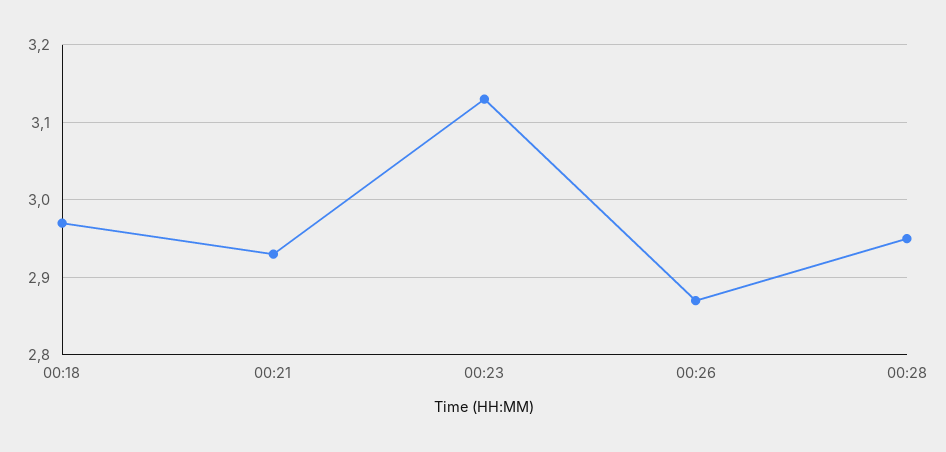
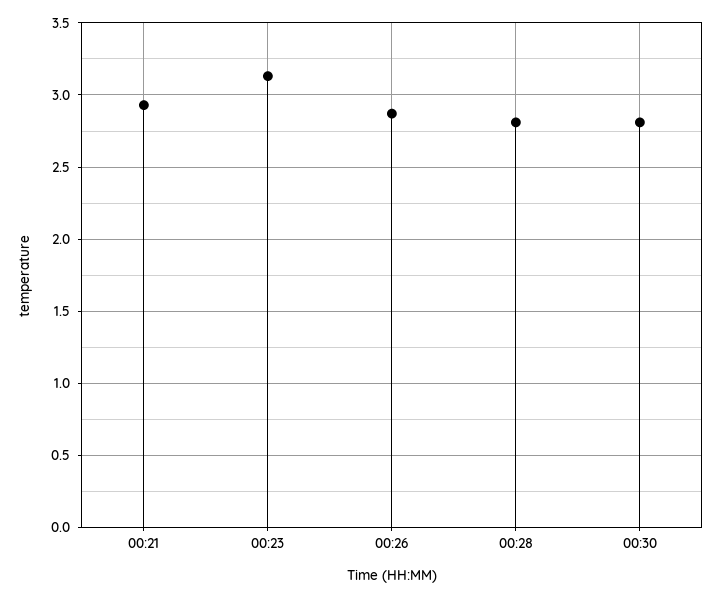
00:18: 2.97 -> none
00:28: 2.95 -> 2.8
00:30: none -> 2.8

